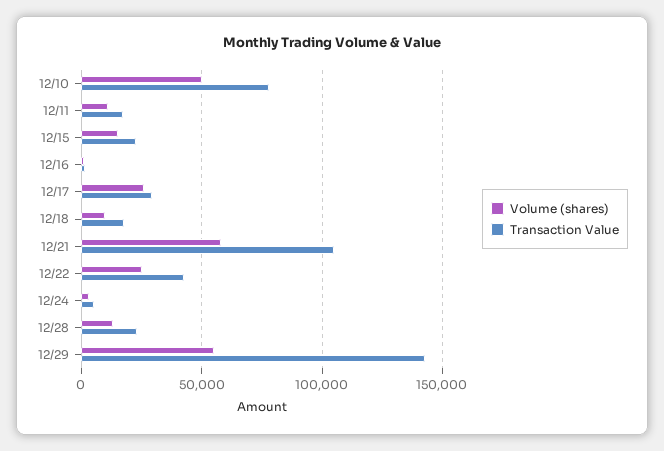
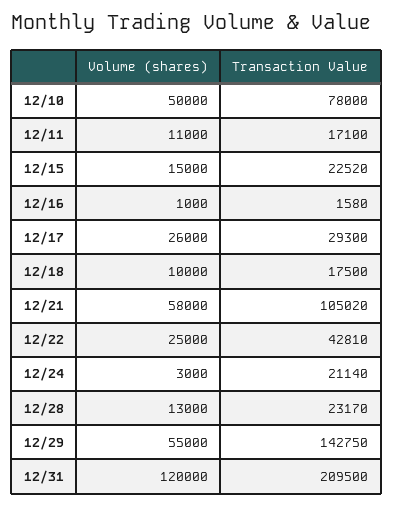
Transaction Value, 12/24: 5000 -> 21140
Volume (shares), 12/31: none -> 120000
Transaction Value, 12/31: none -> 209500

